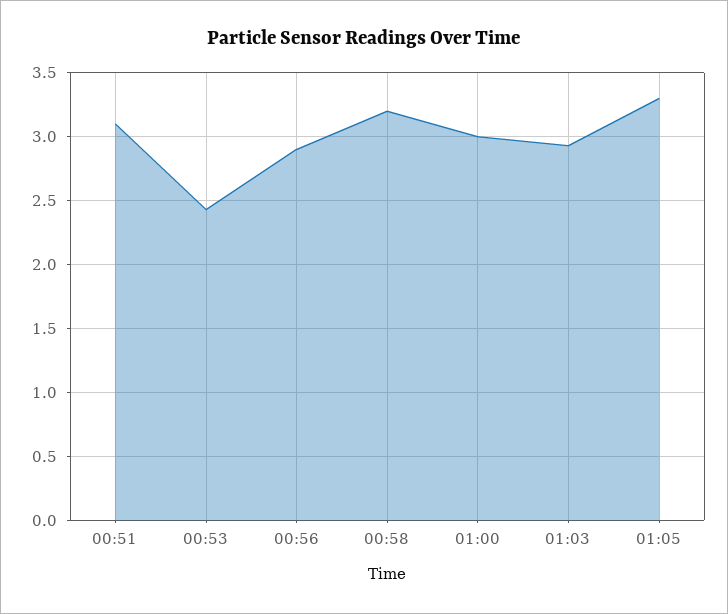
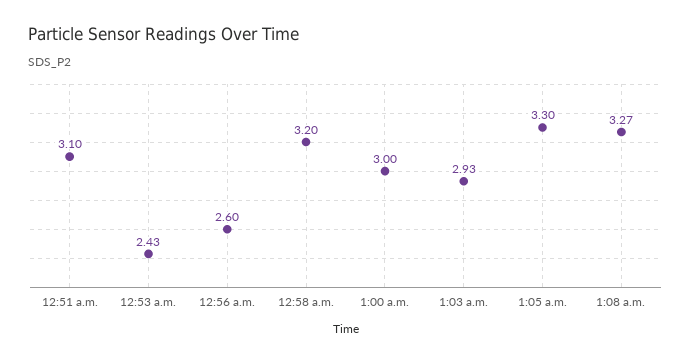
00:56: 2.9 -> 2.6
1:08 a.m.: none -> 3.27

